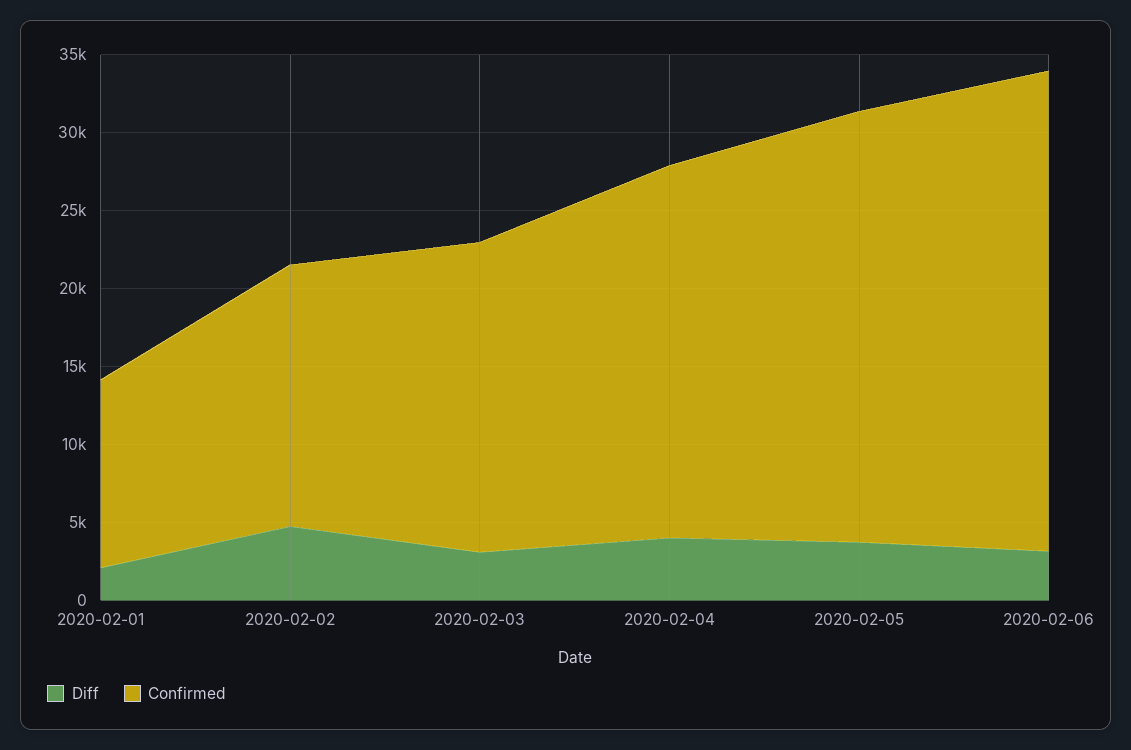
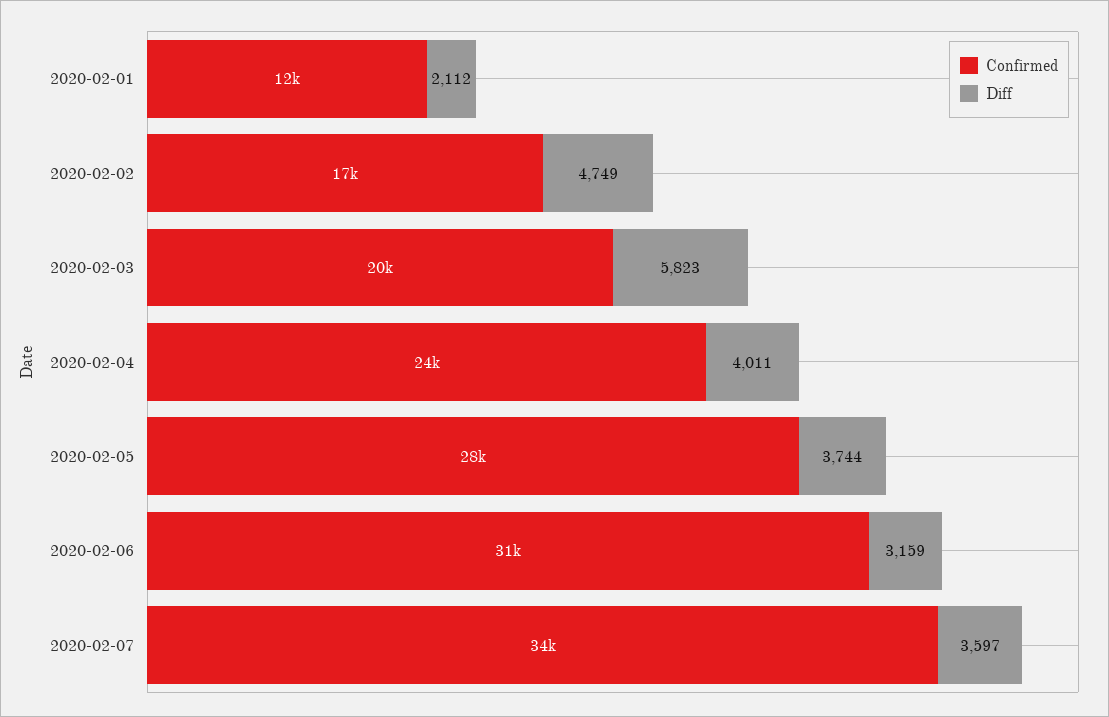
Diff, 2020-02-03: 3000 -> 5823
Confirmed, 2020-02-07: none -> 34000
Diff, 2020-02-07: none -> 3597

